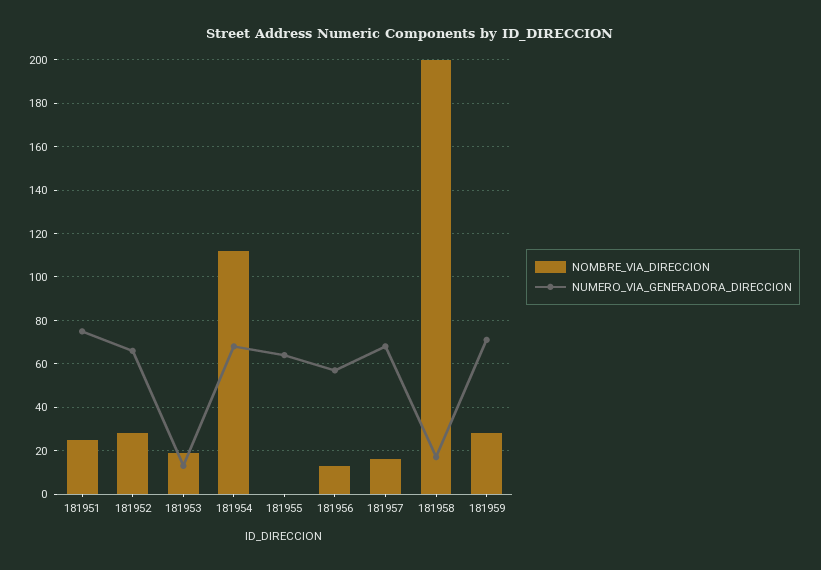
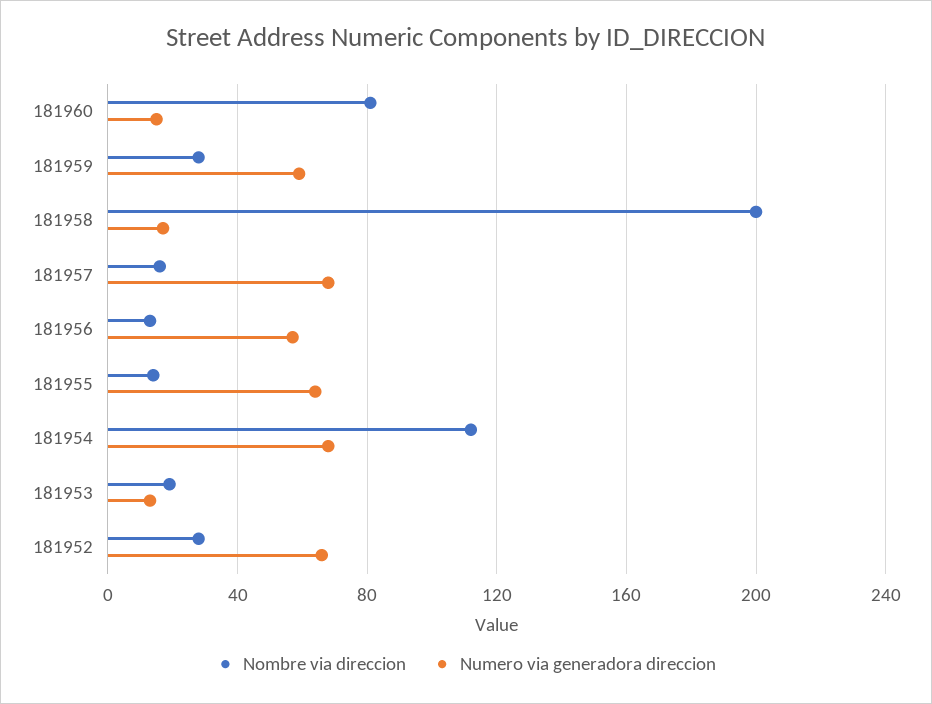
NOMBRE_VIA_DIRECCION, 181951: 25 -> none
NUMERO_VIA_GENERADORA_DIRECCION, 181951: 75 -> none
NOMBRE_VIA_DIRECCION, 181955: 0 -> 15
NUMERO_VIA_GENERADORA_DIRECCION, 181959: 70 -> 60
NOMBRE_VIA_DIRECCION, 181960: none -> 80
NUMERO_VIA_GENERADORA_DIRECCION, 181960: none -> 15

